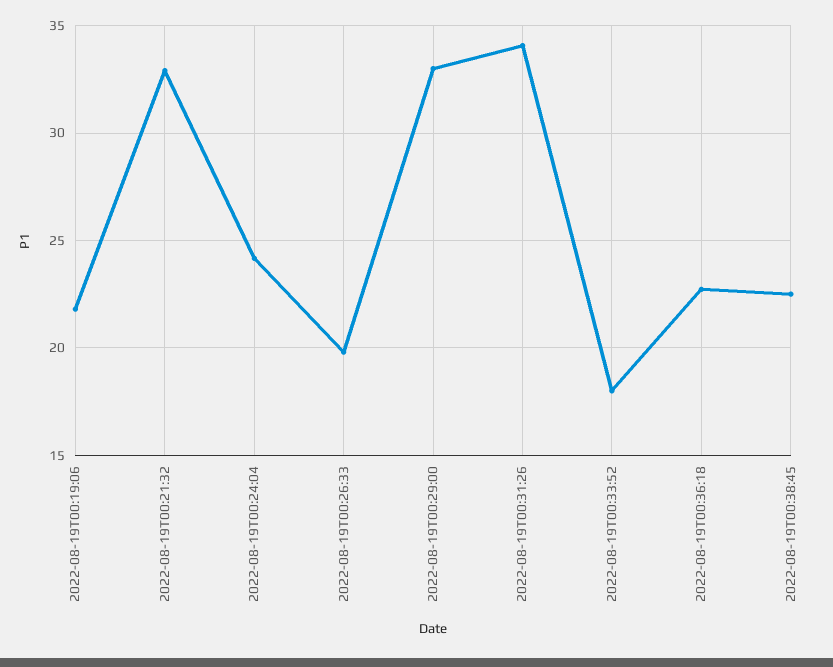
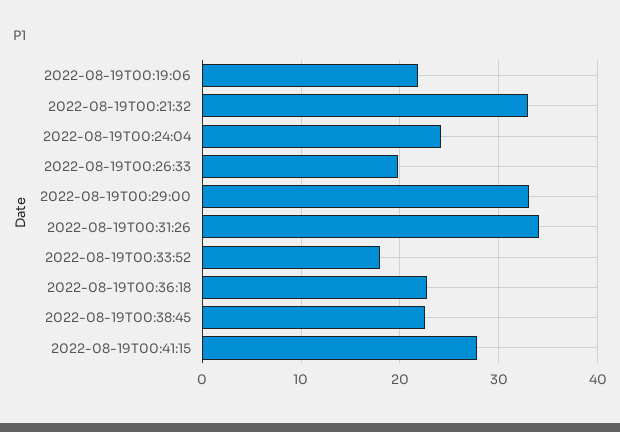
2022-08-19T00:41:15: none -> 28

